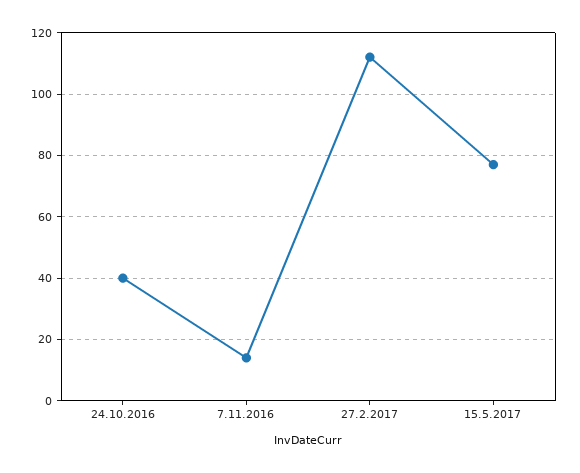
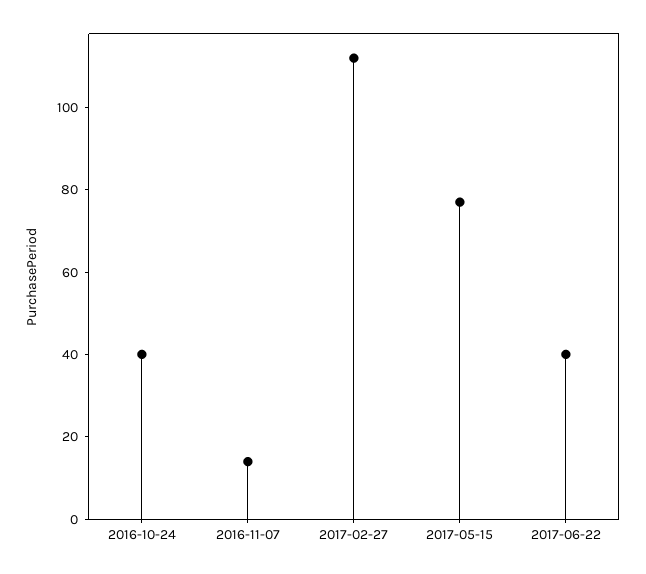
2017-06-22: none -> 40

